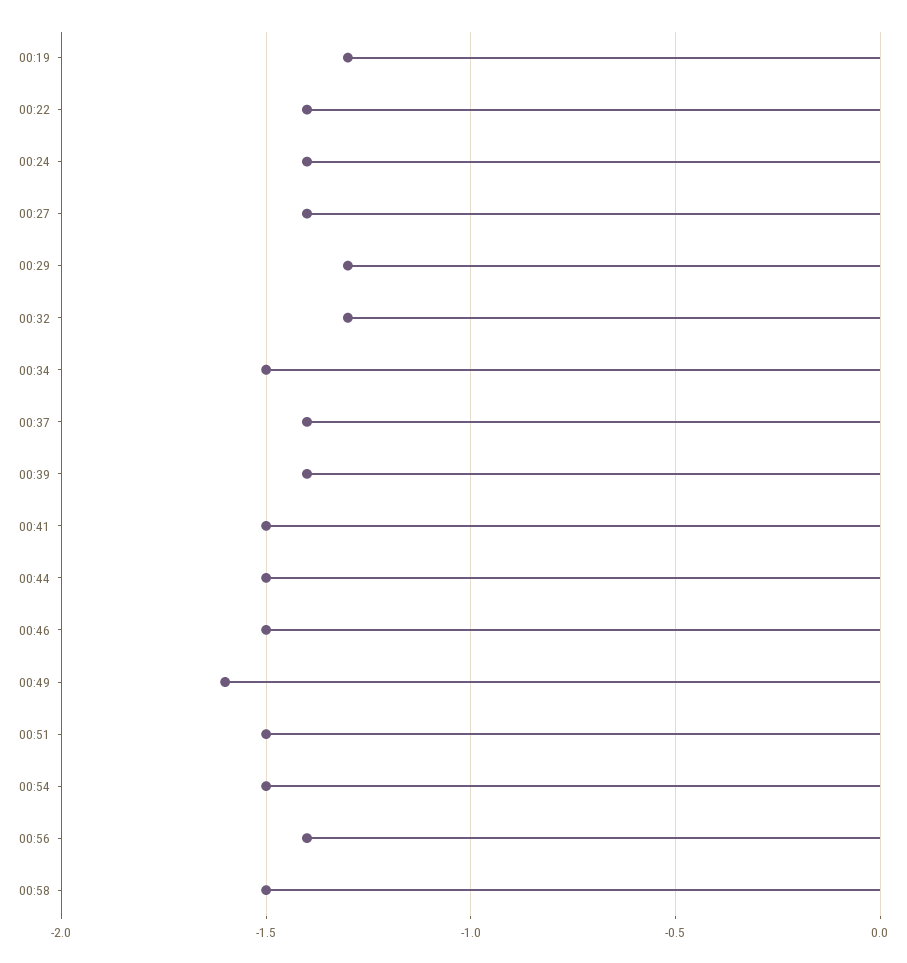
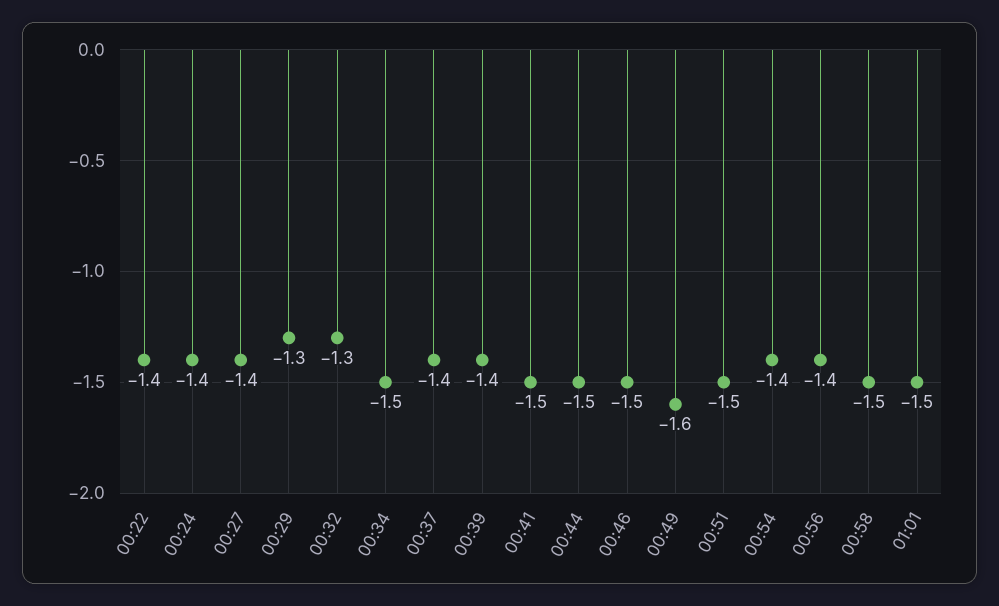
00:19: -1.3 -> none
00:54: -1.5 -> -1.4
01:01: none -> -1.5

